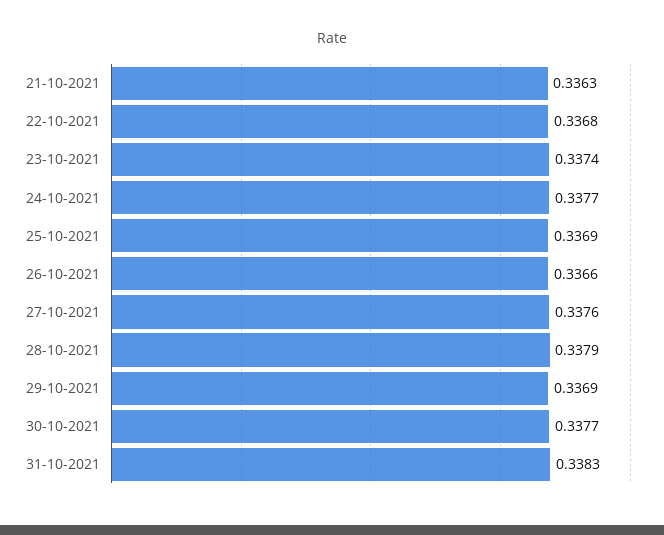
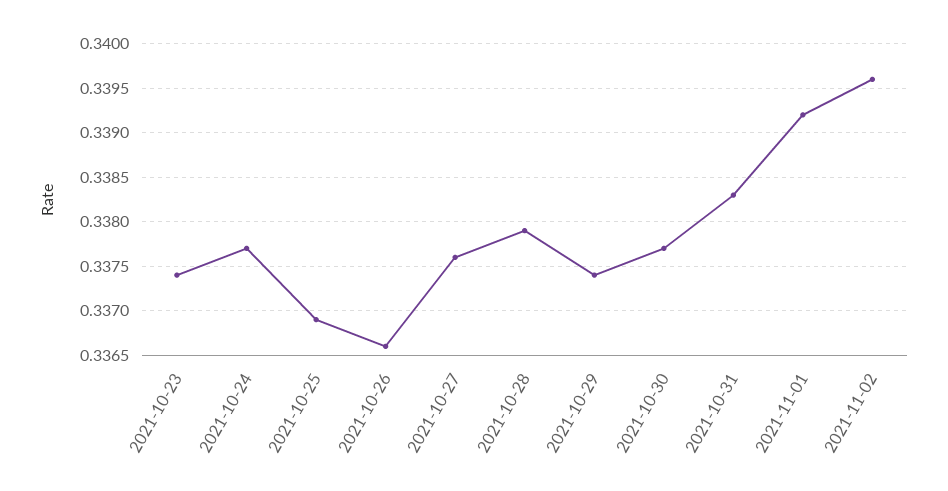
21-10-2021: 0.3363 -> none
22-10-2021: 0.3368 -> none
29-10-2021: 0.3369 -> 0.3374
2021-11-01: none -> 0.3392
2021-11-02: none -> 0.3396

